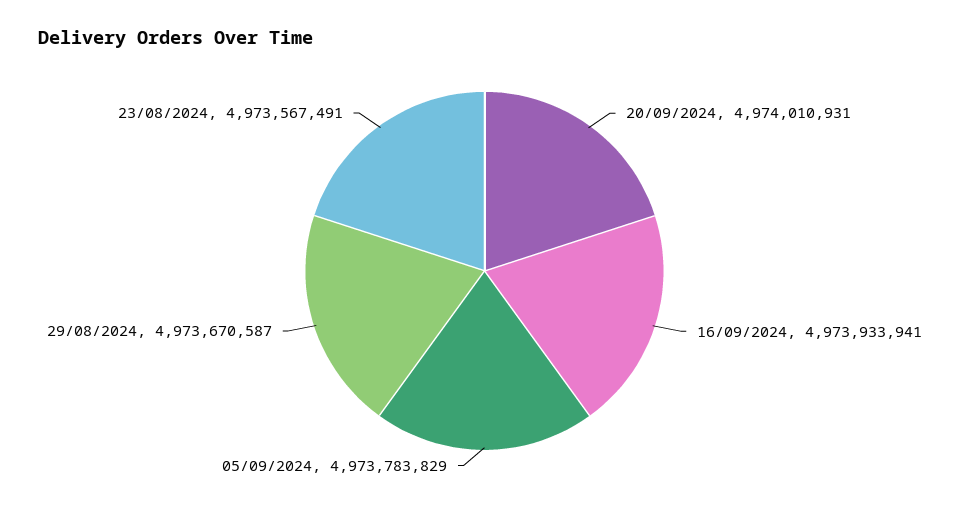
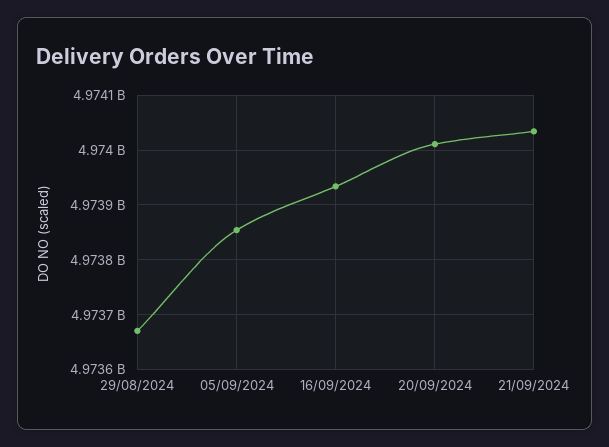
05/09/2024: 4973783829 -> 4973860000
23/08/2024: 4973567491 -> none
21/09/2024: none -> 4974040000

